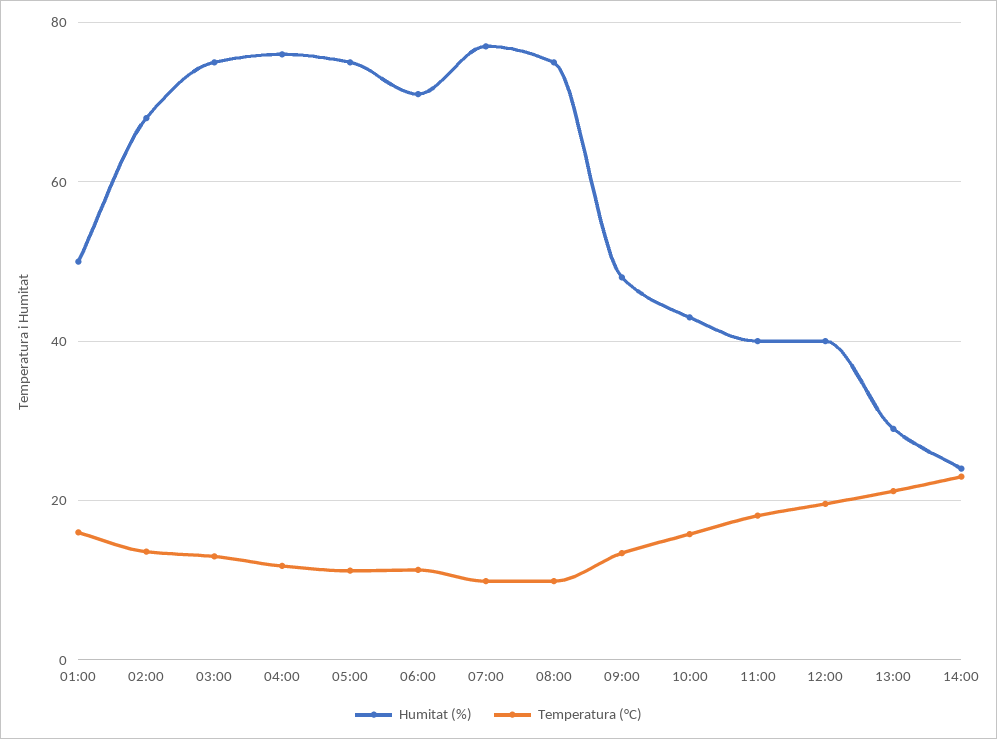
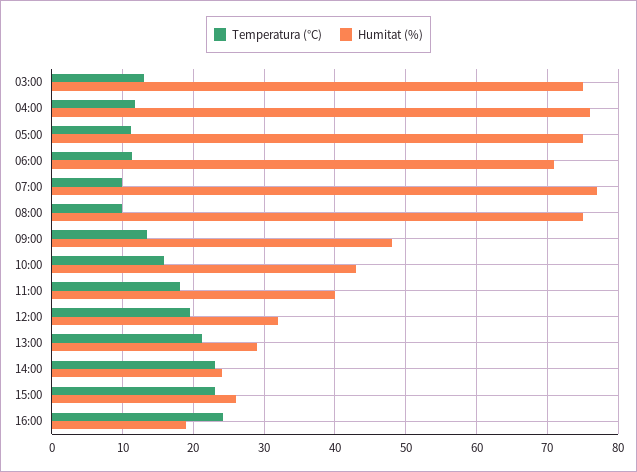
Humitat (%), 01:00: 50 -> none
Temperatura (°C), 01:00: 16 -> none
Humitat (%), 02:00: 68 -> none
Temperatura (°C), 02:00: 14 -> none
Humitat (%), 12:00: 40 -> 32
Temperatura (°C), 15:00: none -> 23
Humitat (%), 15:00: none -> 26
Temperatura (°C), 16:00: none -> 24
Humitat (%), 16:00: none -> 19

